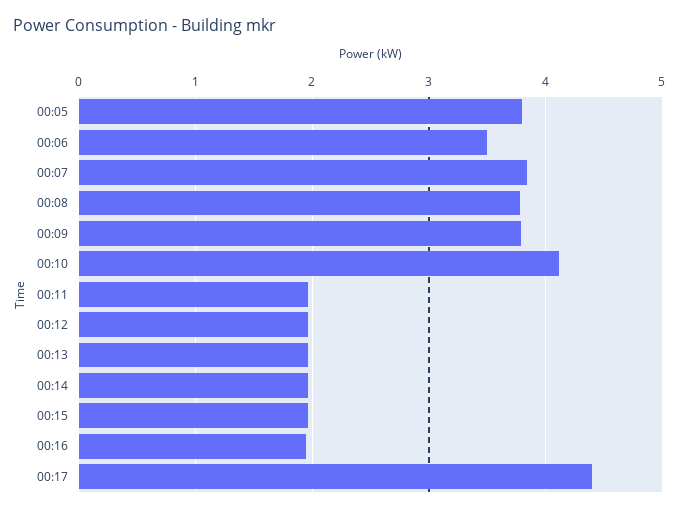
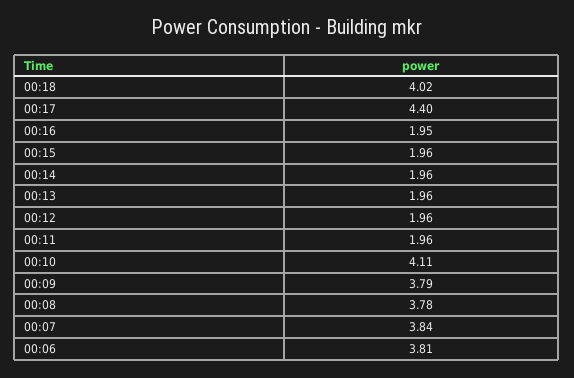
00:05: 3.8 -> none
00:06: 3.5 -> 3.81
00:18: none -> 4.02

